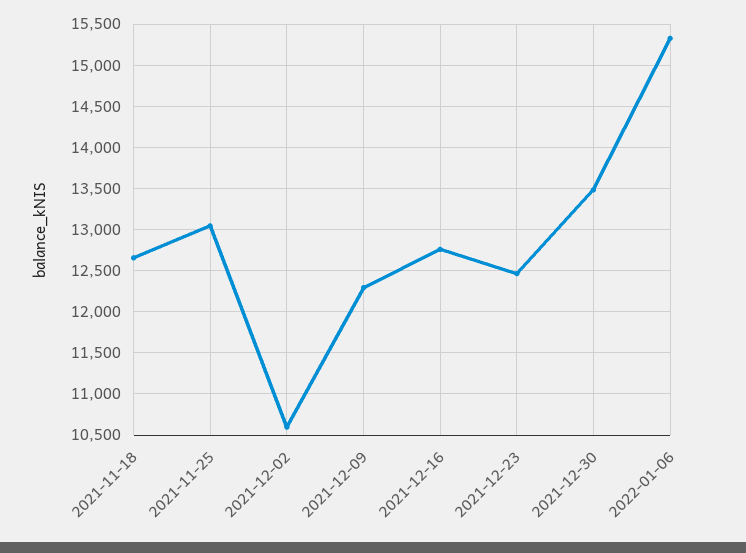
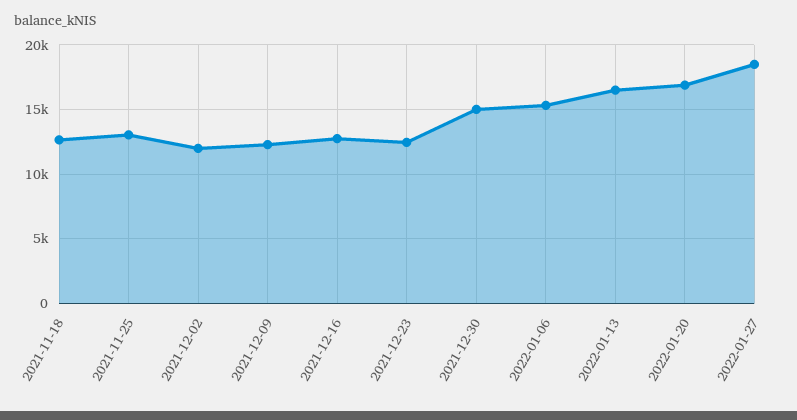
2021-12-02: 10600 -> 12000
2021-12-30: 13500 -> 15000
2022-01-13: none -> 16500
2022-01-20: none -> 17000
2022-01-27: none -> 18500

